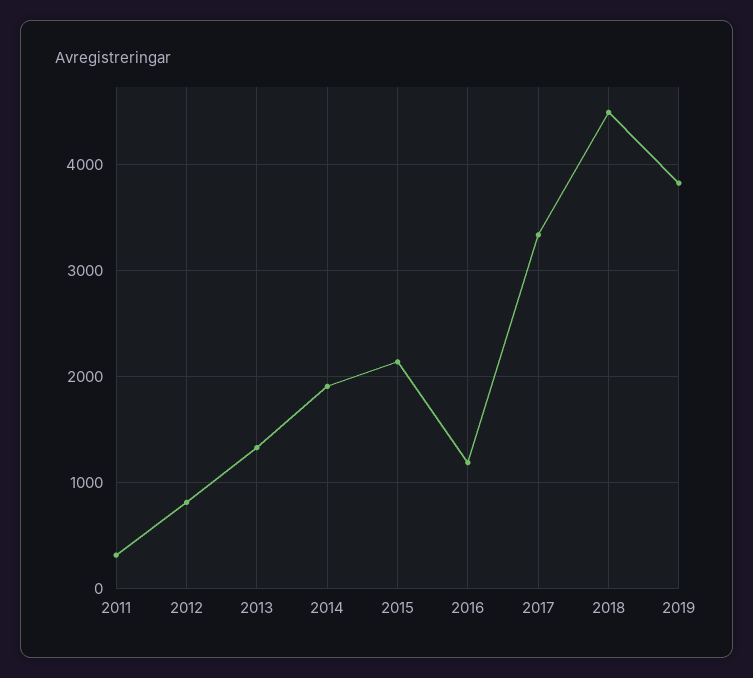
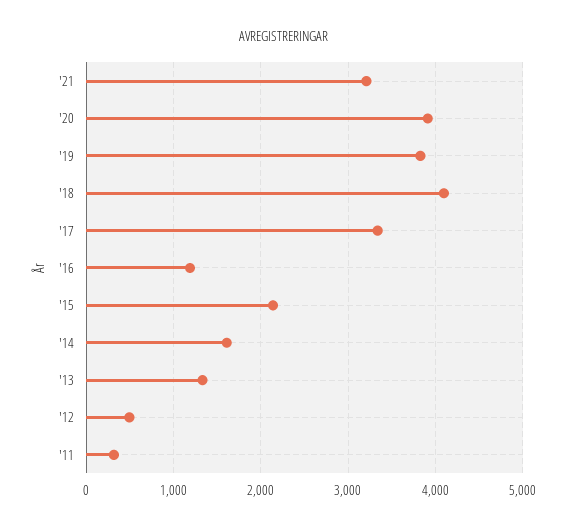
2012: 800 -> 500
2014: 1900 -> 1600
2018: 4500 -> 4100
'21: none -> 3200
'20: none -> 3900

